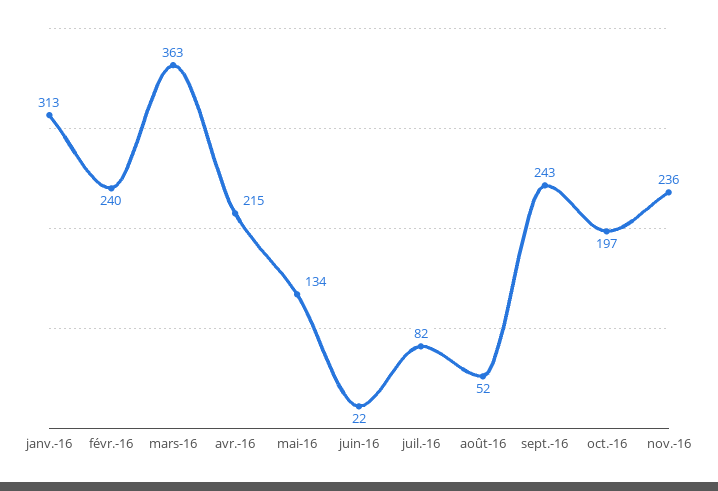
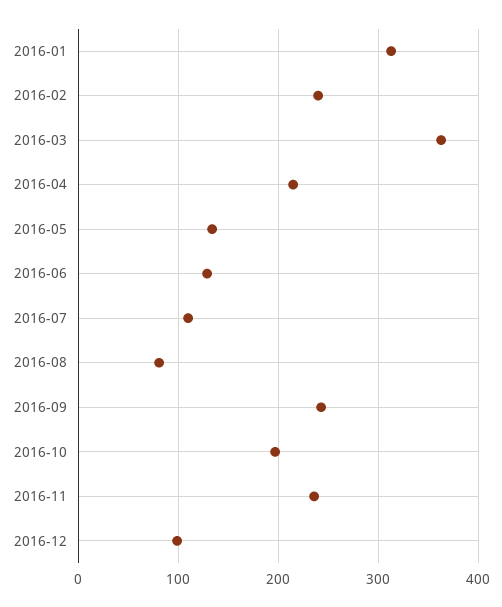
juin-16: 22 -> 130
juil.-16: 82 -> 110
août-16: 52 -> 80
2016-12: none -> 100

